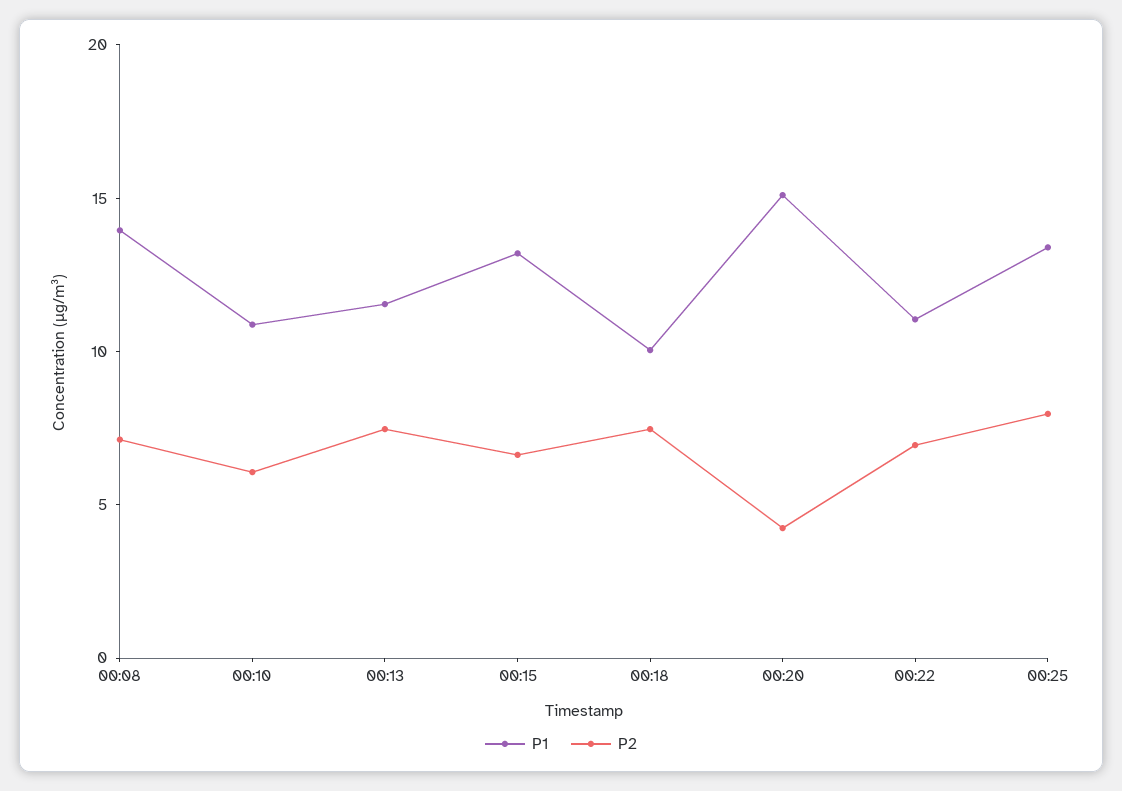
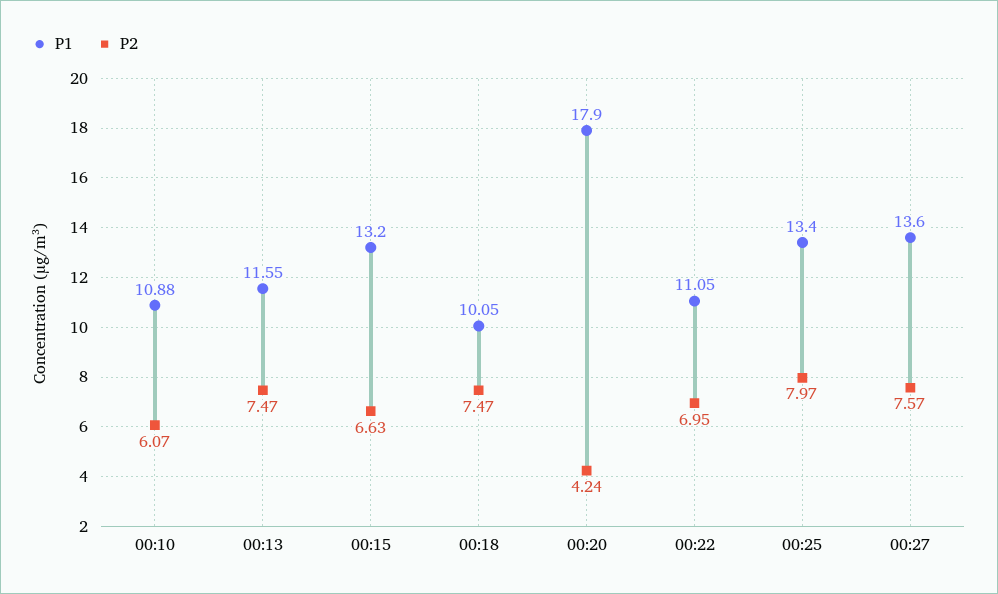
P1, 00:08: 14 -> none
P2, 00:08: 7 -> none
P1, 00:20: 15 -> 17.9
P1, 00:27: none -> 13.6
P2, 00:27: none -> 7.57

